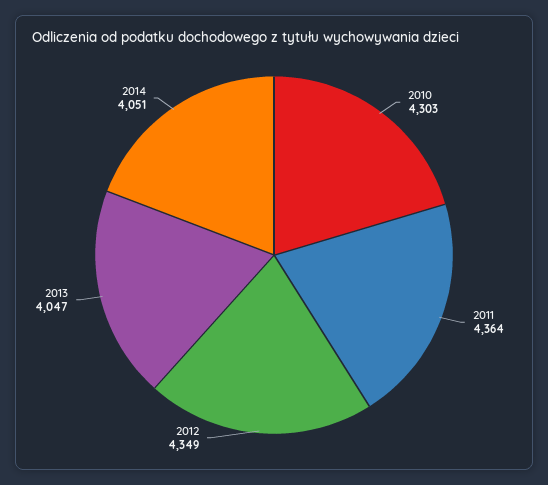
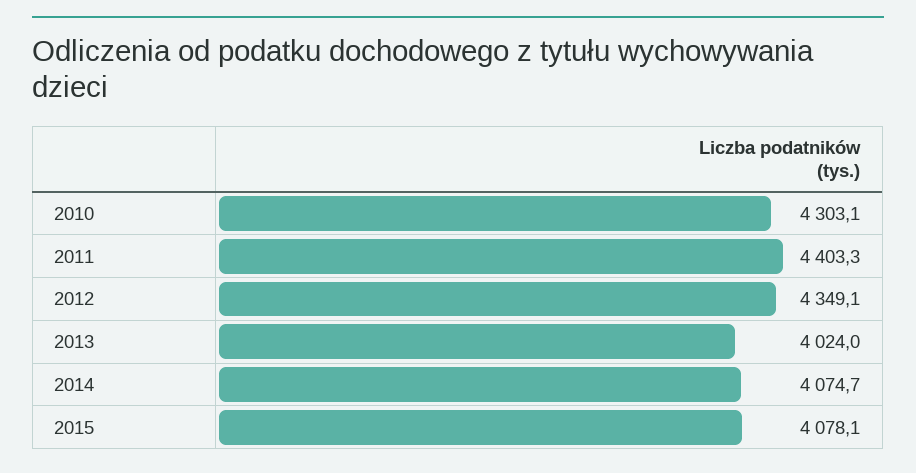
2011: 4364 -> 4403.3
2013: 4047 -> 4024
2014: 4051 -> 4074.7
2015: none -> 4078.1

